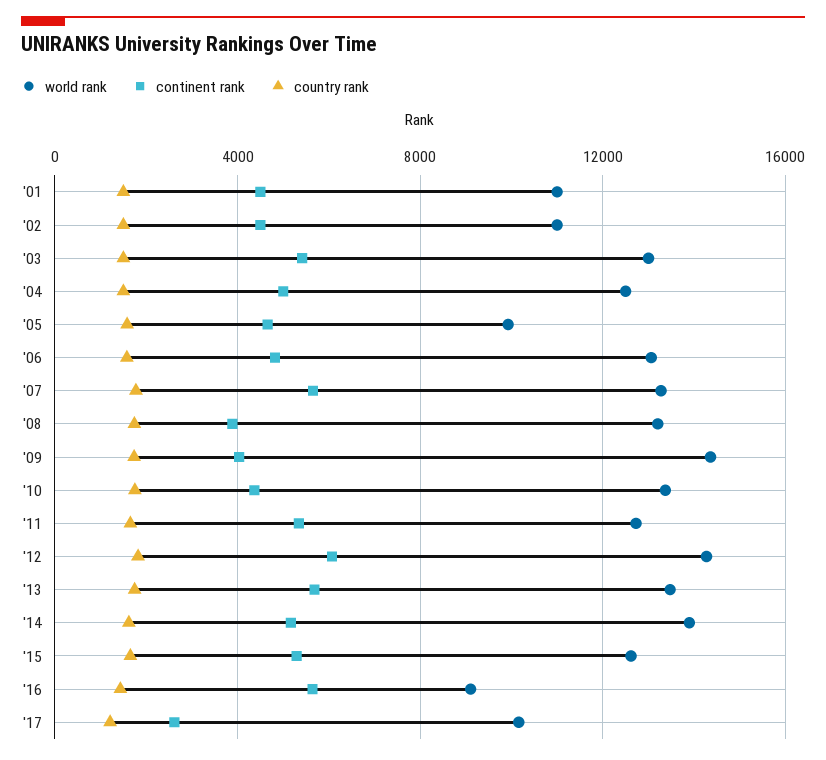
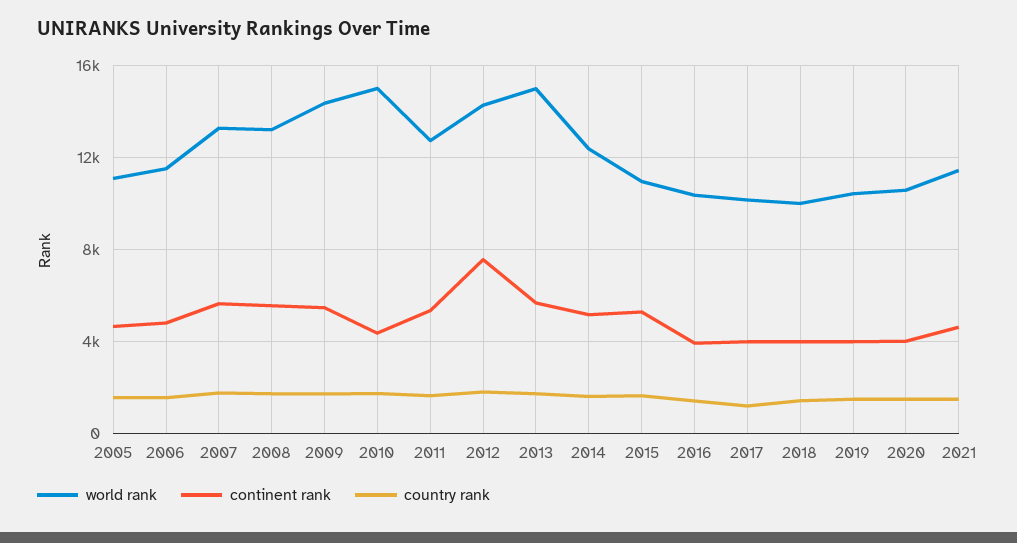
world rank, '01: 11000 -> none
continent rank, '01: 4500 -> none
country rank, '01: 1500 -> none
world rank, '02: 11000 -> none
continent rank, '02: 4500 -> none
country rank, '02: 1500 -> none
world rank, '03: 13000 -> none
continent rank, '03: 5500 -> none
country rank, '03: 1500 -> none
world rank, '04: 12500 -> none
continent rank, '04: 5000 -> none
country rank, '04: 1500 -> none
world rank, '05: 10000 -> 11000
world rank, '06: 13000 -> 11500
continent rank, '08: 4000 -> 5500
continent rank, '09: 4000 -> 5500
world rank, '10: 13500 -> 15000
continent rank, '12: 6000 -> 7500
world rank, '13: 13500 -> 15000
world rank, '14: 14000 -> 12500
world rank, '15: 12500 -> 11000
world rank, '16: 9000 -> 10500
continent rank, '16: 5500 -> 4000
continent rank, '17: 2500 -> 4000
world rank, 2018: none -> 10000
continent rank, 2018: none -> 4000
country rank, 2018: none -> 1500
world rank, 2019: none -> 10500
continent rank, 2019: none -> 4000
country rank, 2019: none -> 1500
world rank, 2020: none -> 10500
continent rank, 2020: none -> 4000
country rank, 2020: none -> 1500
world rank, 2021: none -> 11500
continent rank, 2021: none -> 4500
country rank, 2021: none -> 1500

